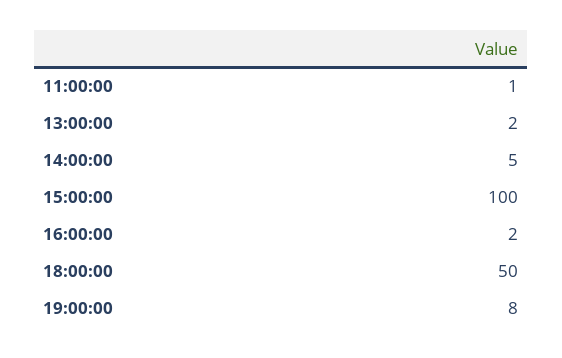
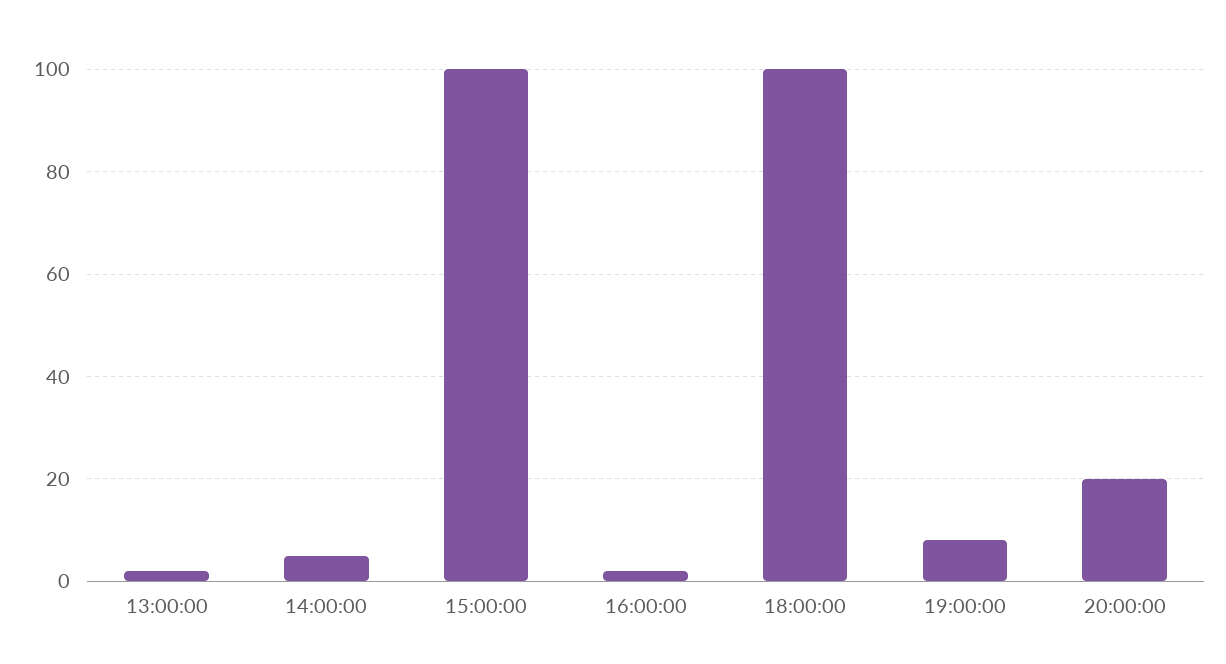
11:00:00: 1 -> none
18:00:00: 50 -> 100
20:00:00: none -> 20

